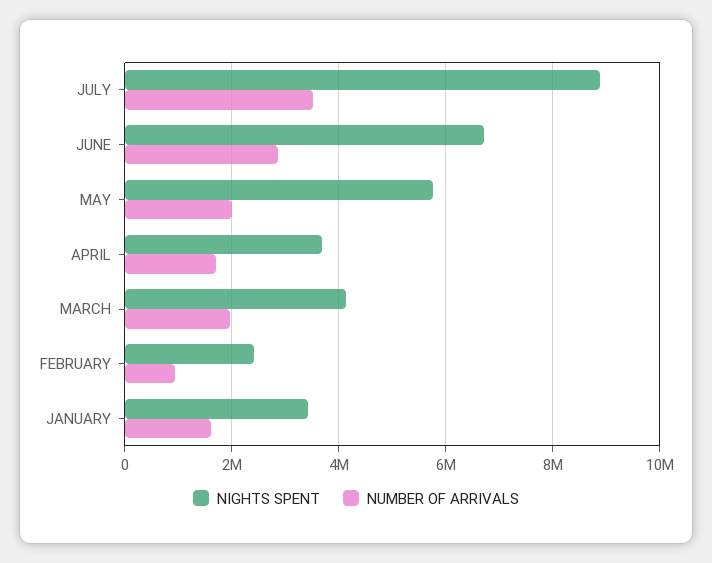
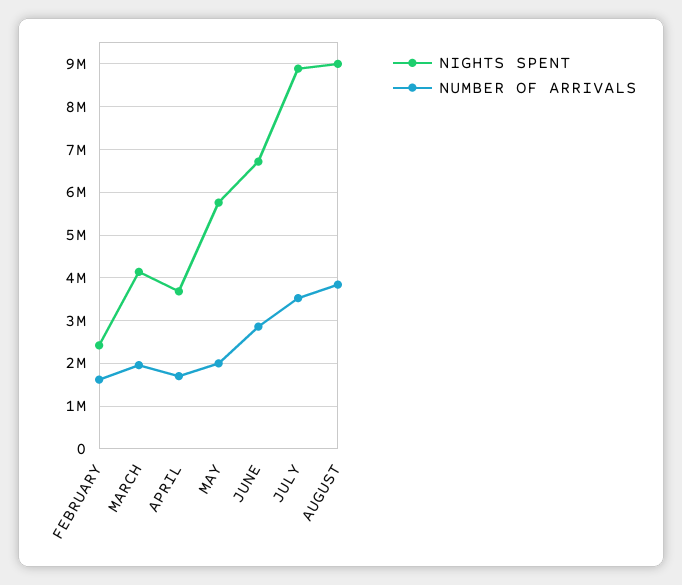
NUMBER OF ARRIVALS, FEBRUARY: 1000000 -> 1600000
NIGHTS SPENT, JANUARY: 3400000 -> none
NUMBER OF ARRIVALS, JANUARY: 1600000 -> none
NIGHTS SPENT, AUGUST: none -> 9000000
NUMBER OF ARRIVALS, AUGUST: none -> 3800000

